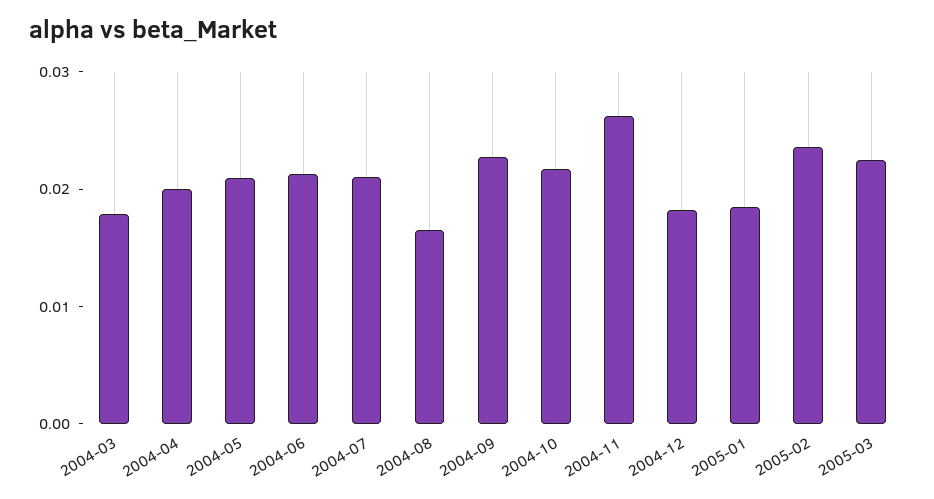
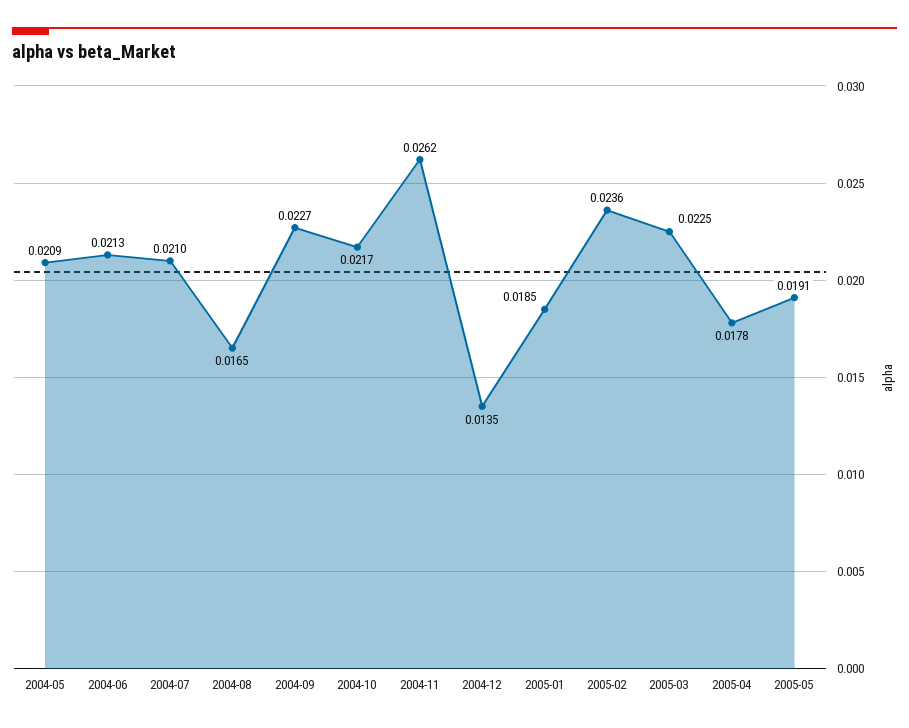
2004-03: 0.018 -> none
2004-04: 0.02 -> none
2004-12: 0.018 -> 0.0135
2005-04: none -> 0.0178
2005-05: none -> 0.0191

